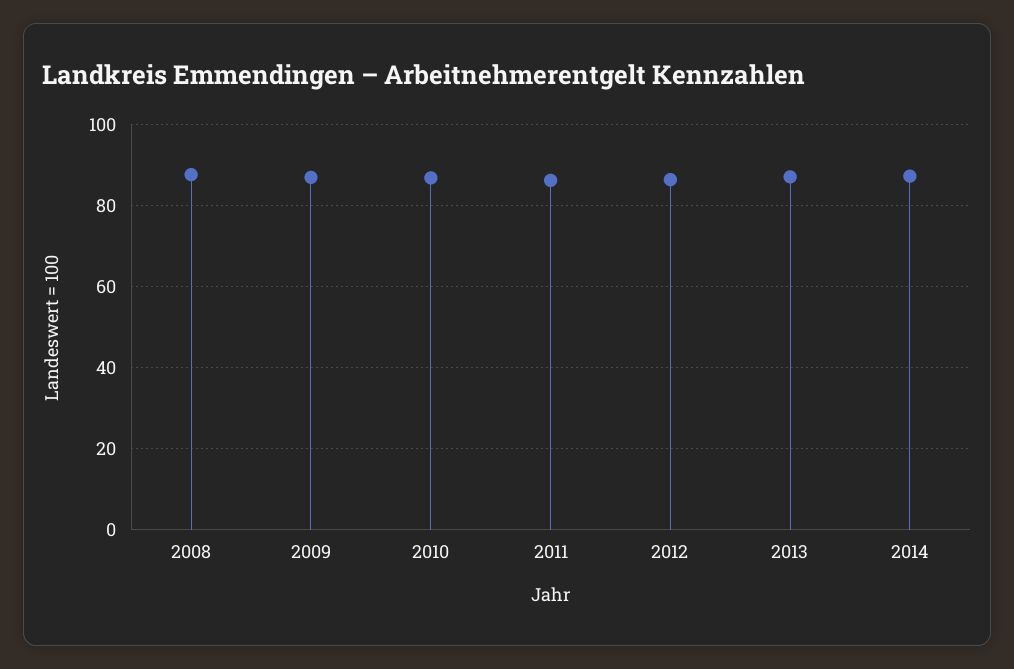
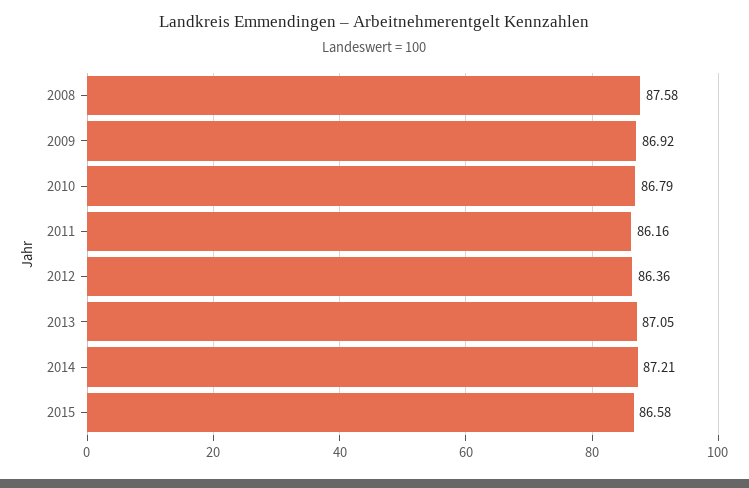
2015: none -> 86.58

